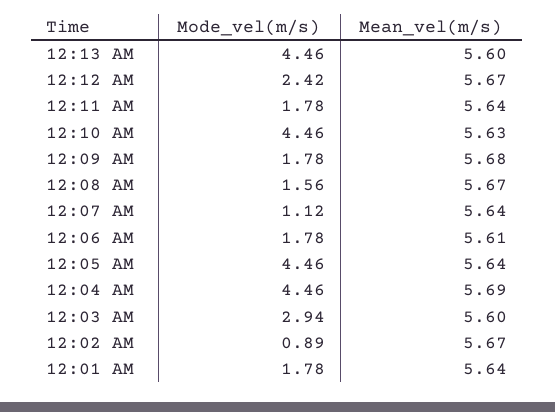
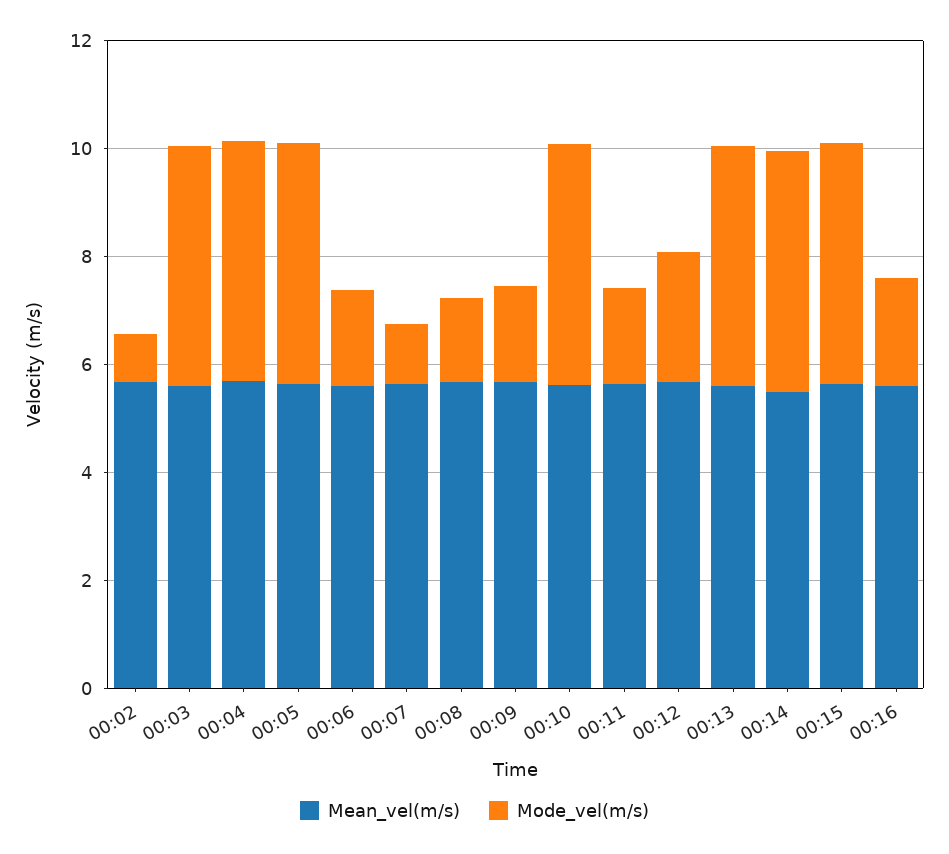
Mode_vel(m/s), 12:03 AM: 2.94 -> 4.5
Mode_vel(m/s), 12:01 AM: 1.78 -> none
Mean_vel(m/s), 12:01 AM: 5.64 -> none
Mean_vel(m/s), 00:14: none -> 5.5
Mode_vel(m/s), 00:14: none -> 4.5
Mean_vel(m/s), 00:15: none -> 5.5
Mode_vel(m/s), 00:15: none -> 4.5
Mean_vel(m/s), 00:16: none -> 5.5
Mode_vel(m/s), 00:16: none -> 2

